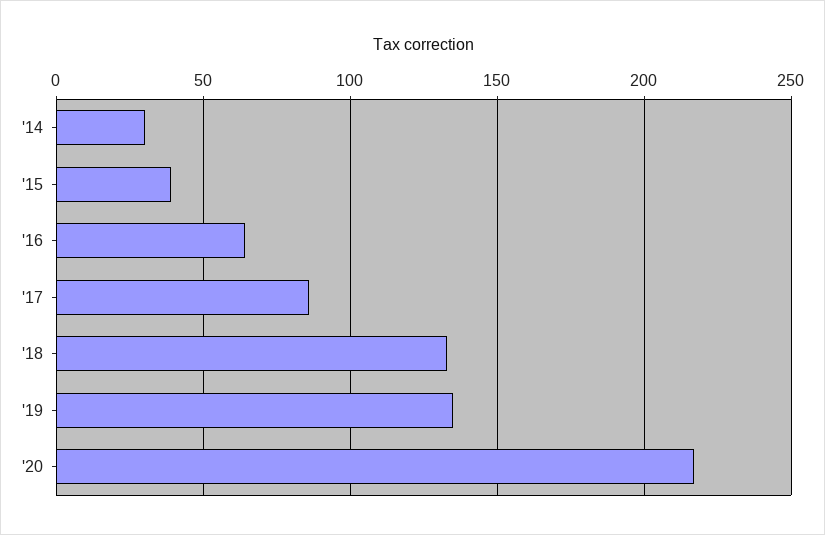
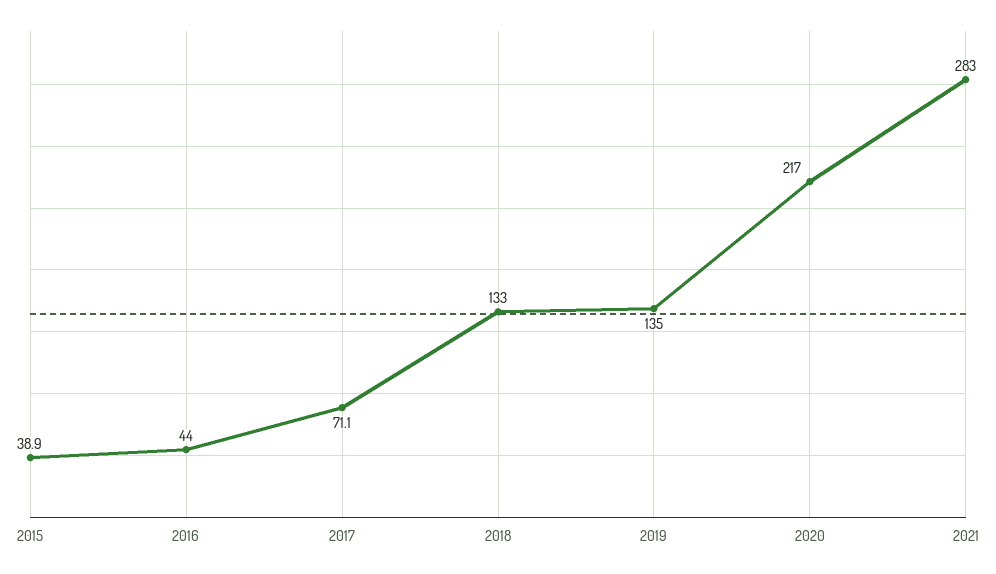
'14: 30 -> none
'16: 65 -> 44
'17: 85 -> 71.1
2021: none -> 283

